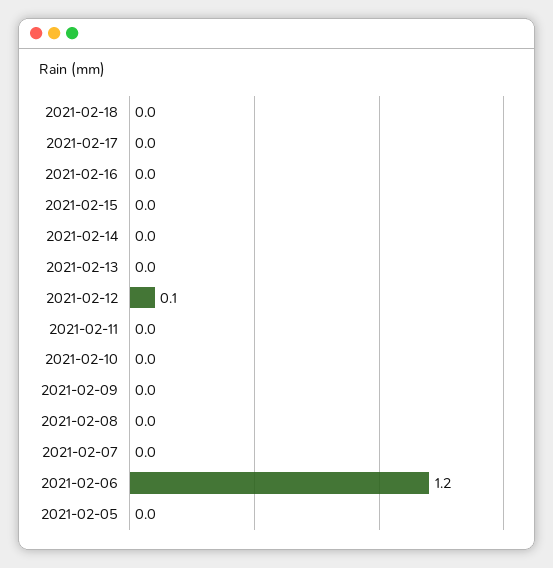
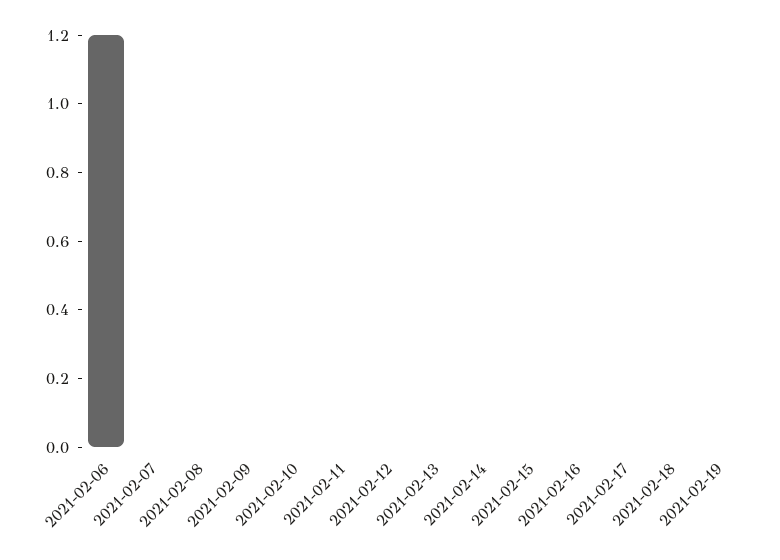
2021-02-12: 0.1 -> 0
2021-02-05: 0 -> none
2021-02-19: none -> 0

